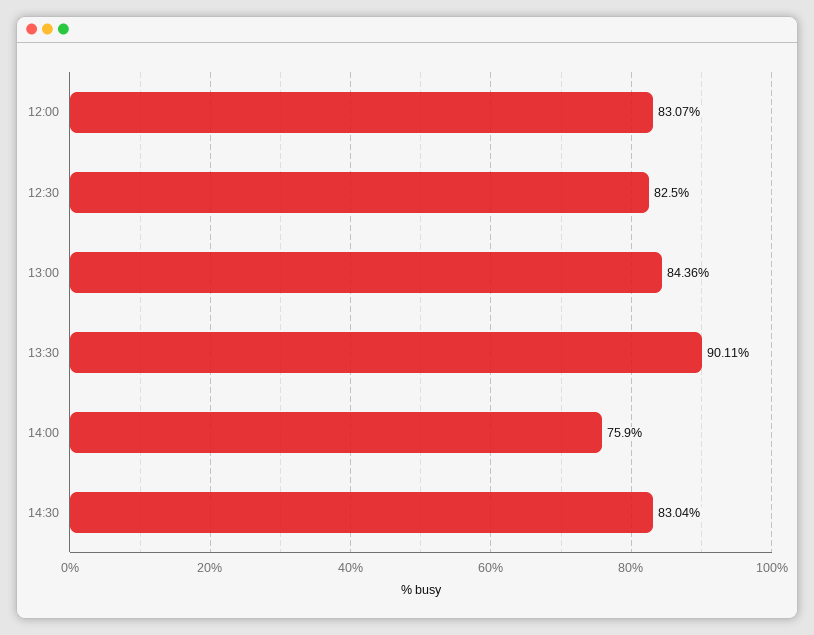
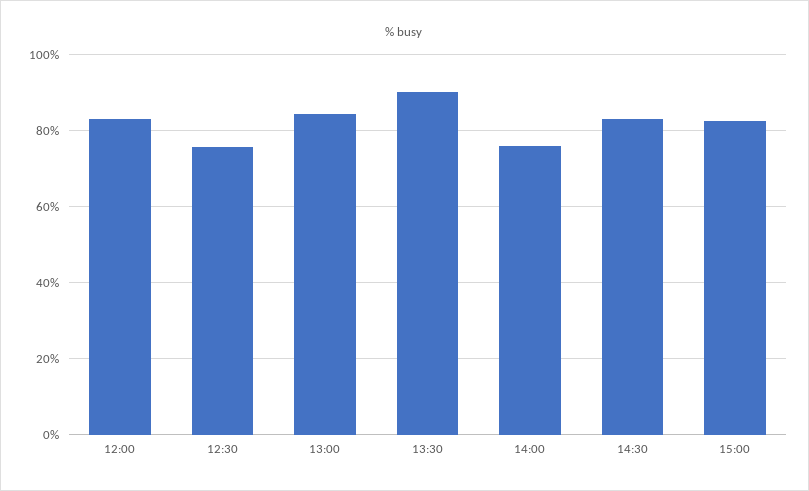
12:30: 82.5 -> 76
15:00: none -> 82

